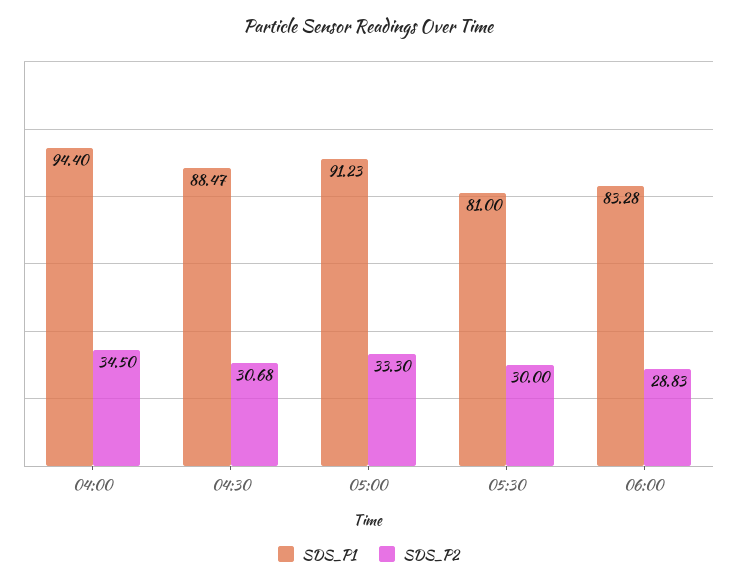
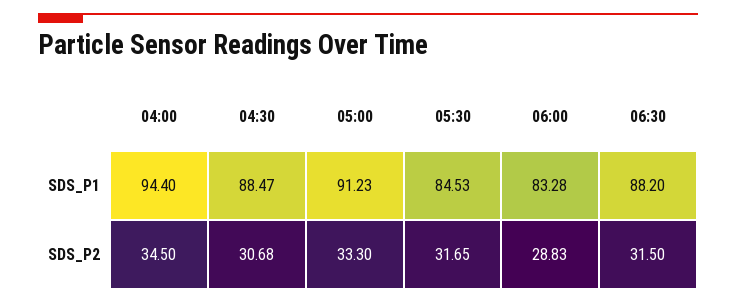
SDS_P1, 05:30: 81 -> 84.53
SDS_P2, 05:30: 30 -> 31.65
SDS_P1, 06:30: none -> 88.2
SDS_P2, 06:30: none -> 31.5

